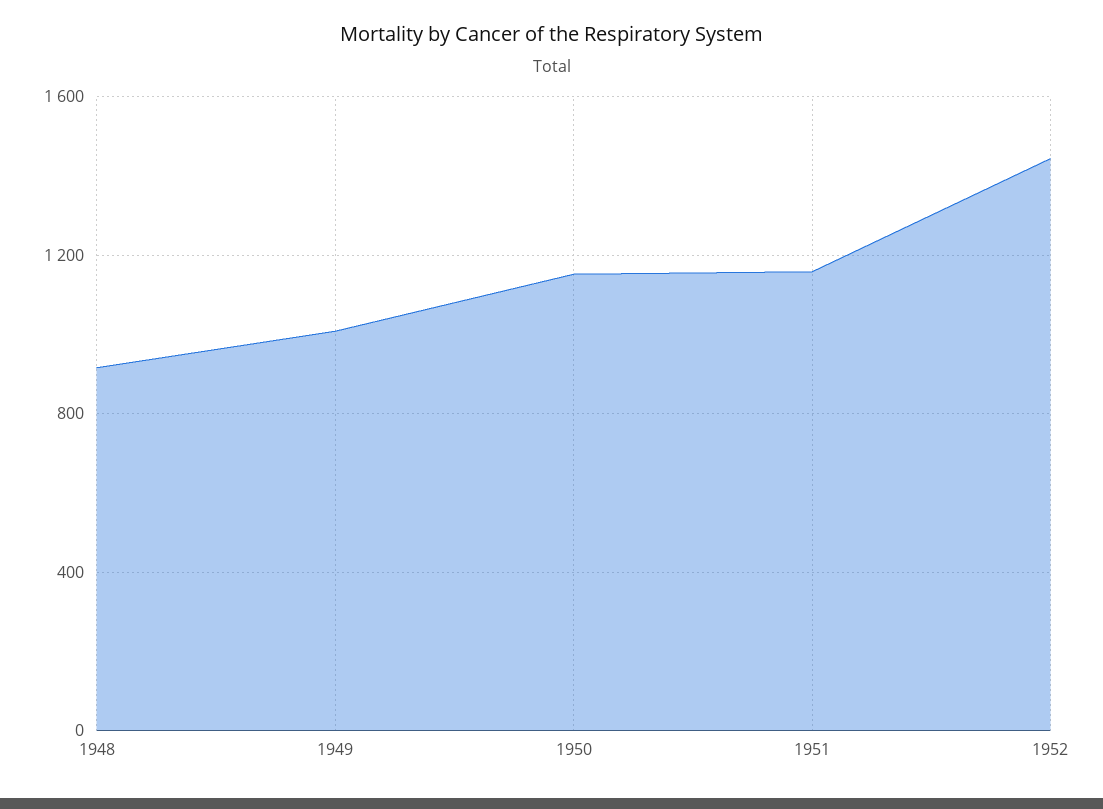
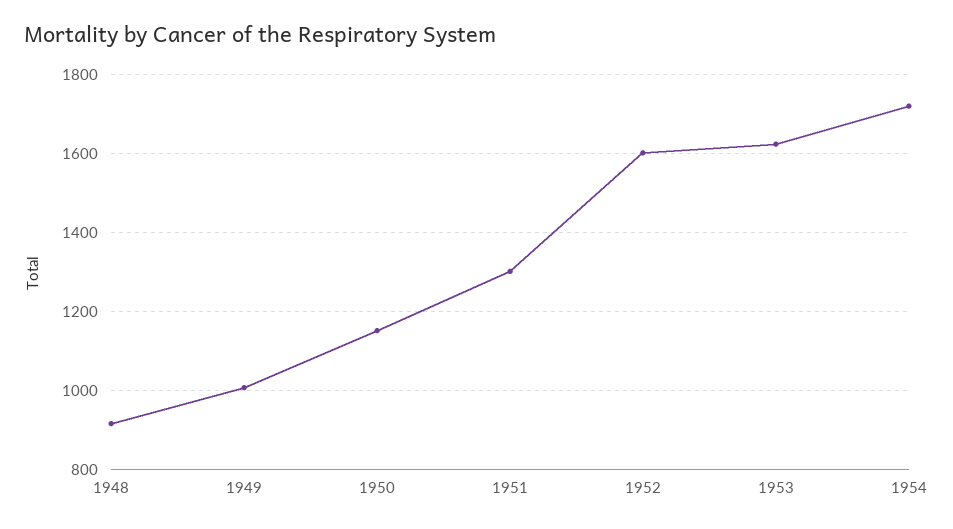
1951: 1150 -> 1300
1952: 1450 -> 1600
1953: none -> 1620
1954: none -> 1720

